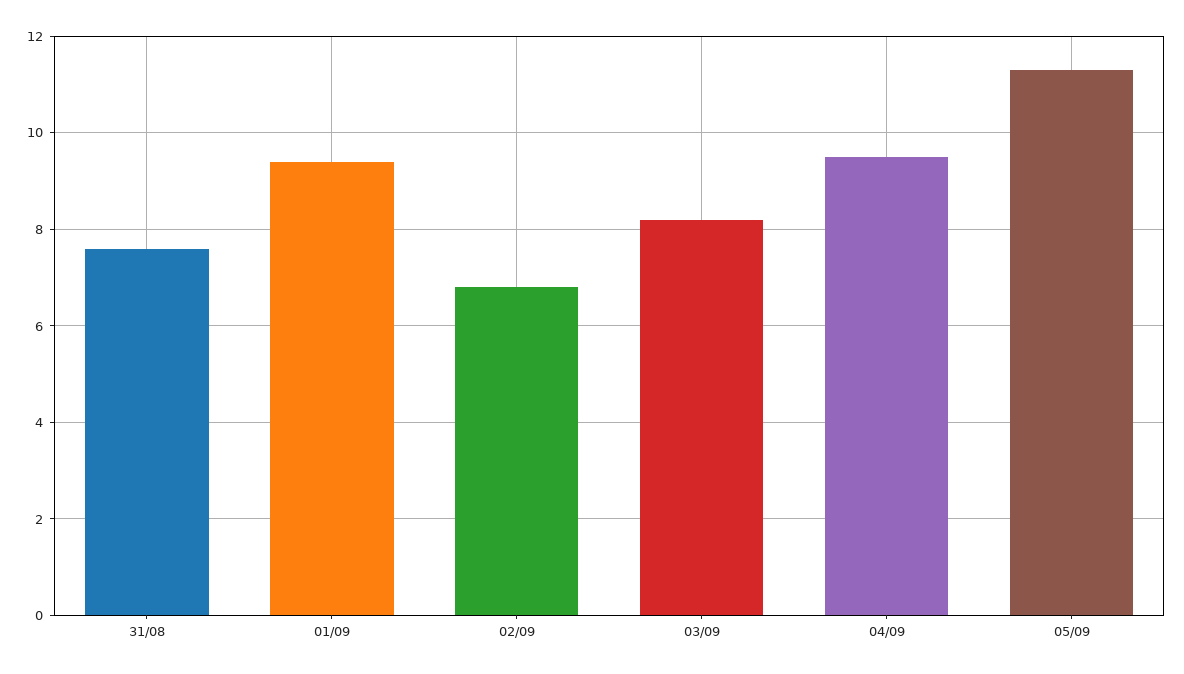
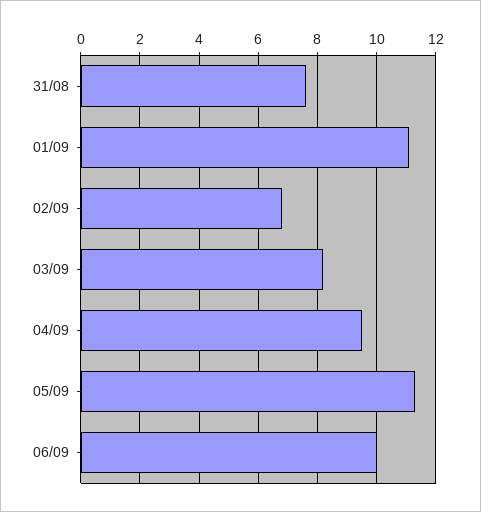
01/09: 9.5 -> 11
06/09: none -> 10

